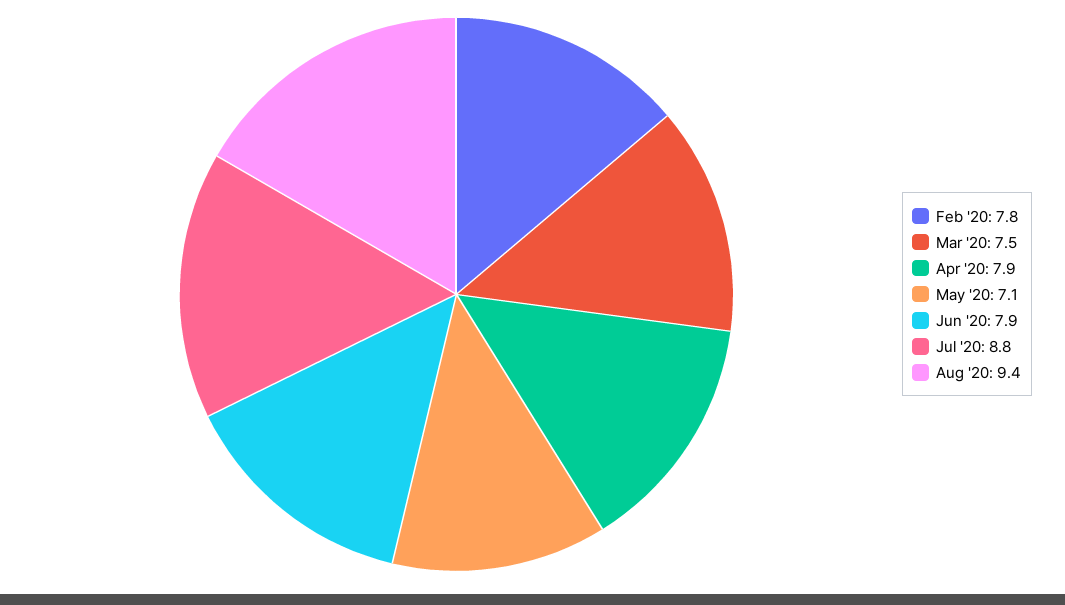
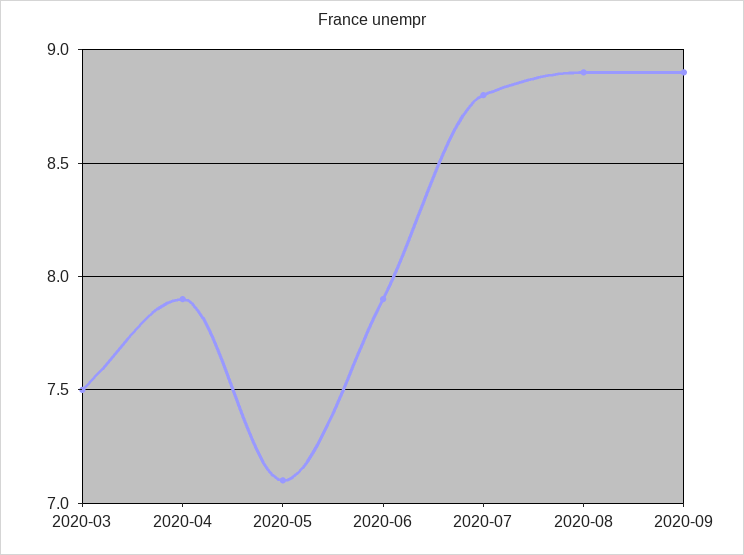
Feb '20: 7.8 -> none
Aug '20: 9.4 -> 8.9
2020-09: none -> 8.9

